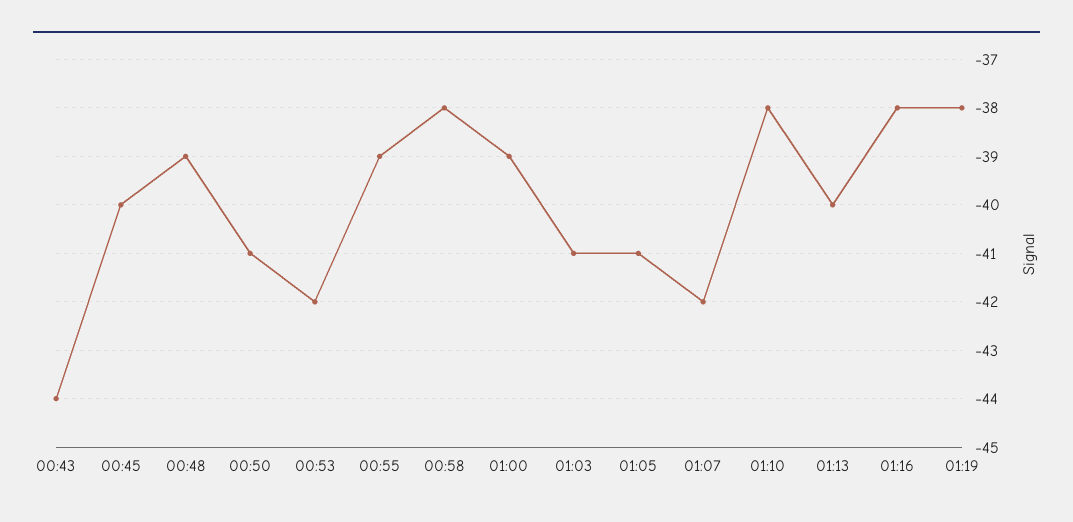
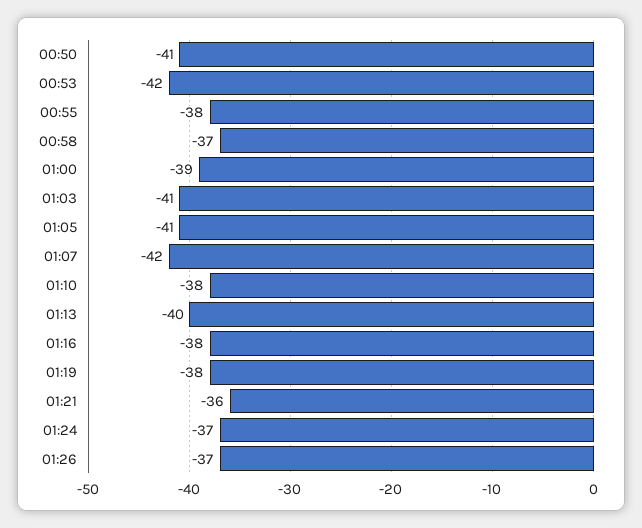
00:43: -44 -> none
00:45: -40 -> none
00:48: -39 -> none
00:55: -39 -> -38
00:58: -38 -> -37
01:21: none -> -36
01:24: none -> -37
01:26: none -> -37

